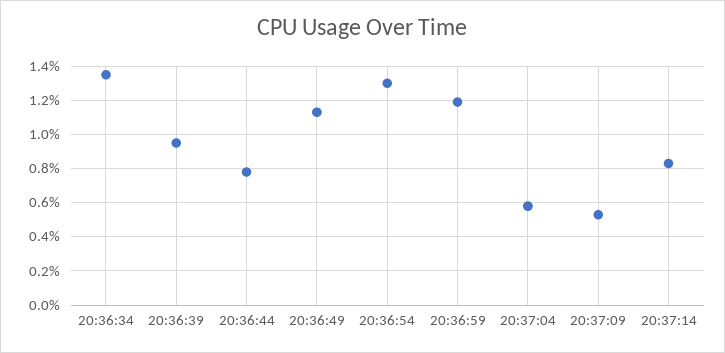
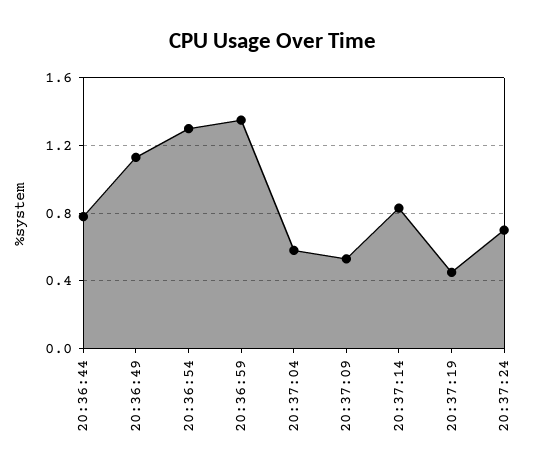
20:36:34: 1.35 -> none
20:36:39: 0.95 -> none
20:36:59: 1.2 -> 1.35
20:37:19: none -> 0.45
20:37:24: none -> 0.7

